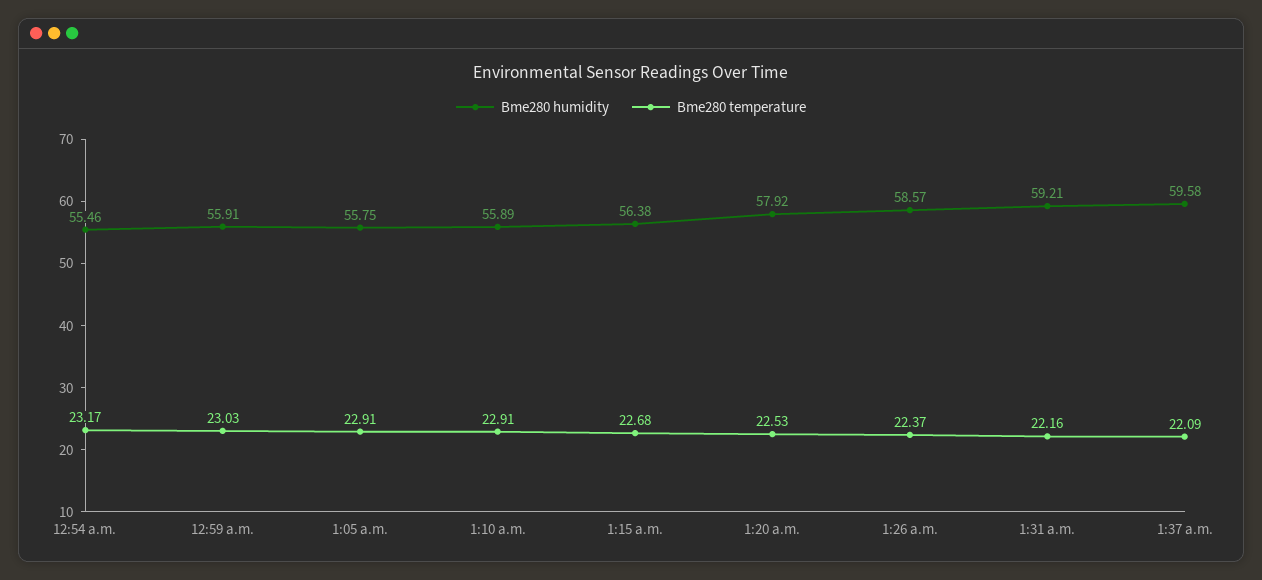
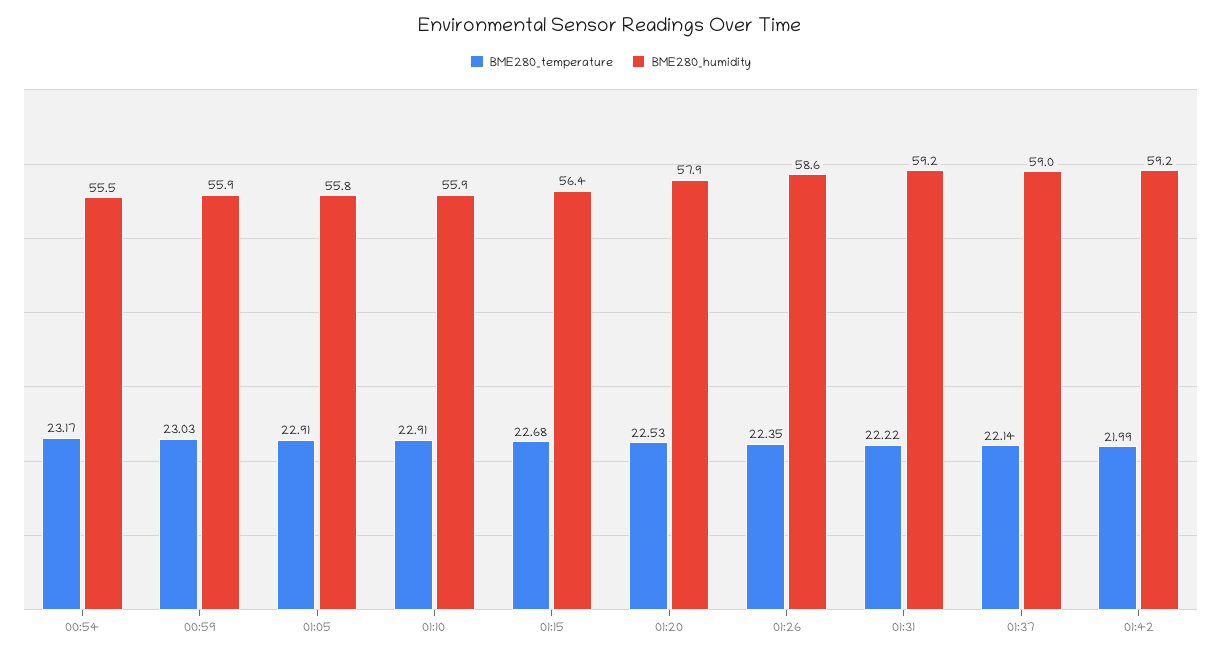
Bme280 temperature, 1:26 a.m.: 22.37 -> 22.35
Bme280 temperature, 1:31 a.m.: 22.16 -> 22.22
Bme280 humidity, 1:37 a.m.: 59.58 -> 59
Bme280 temperature, 1:37 a.m.: 22.09 -> 22.14
Bme280 temperature, 01:42: none -> 21.99
Bme280 humidity, 01:42: none -> 59.2

